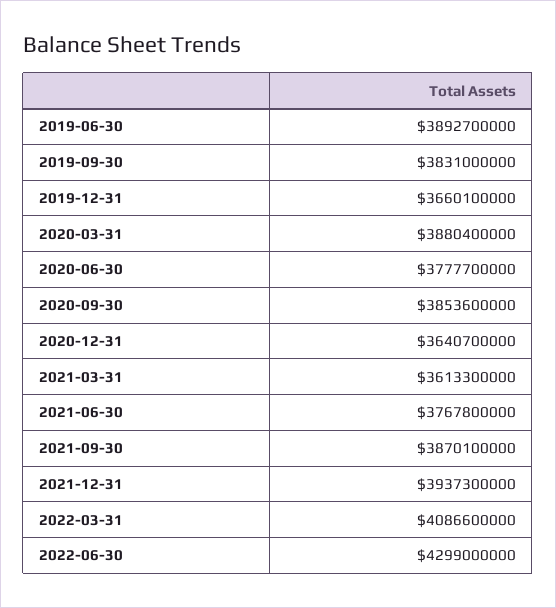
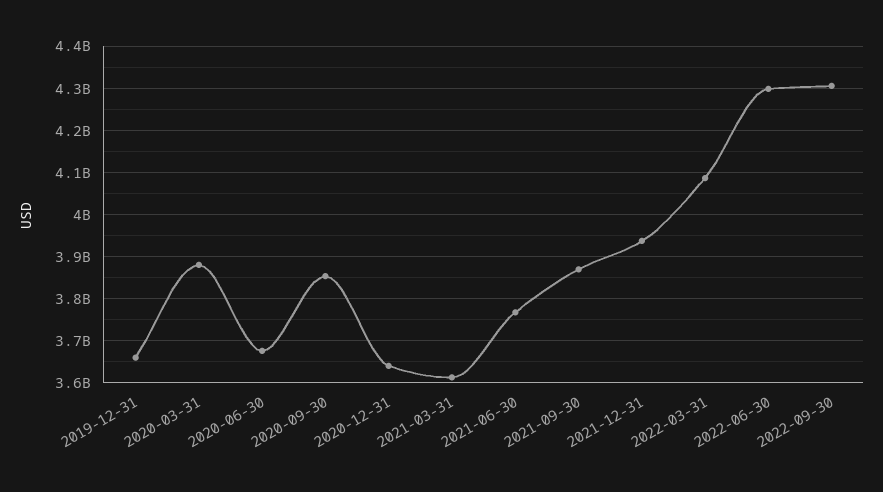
2019-06-30: 3892700000 -> none
2019-09-30: 3831000000 -> none
2020-06-30: 3777700000 -> 3680000000
2022-09-30: none -> 4300000000

